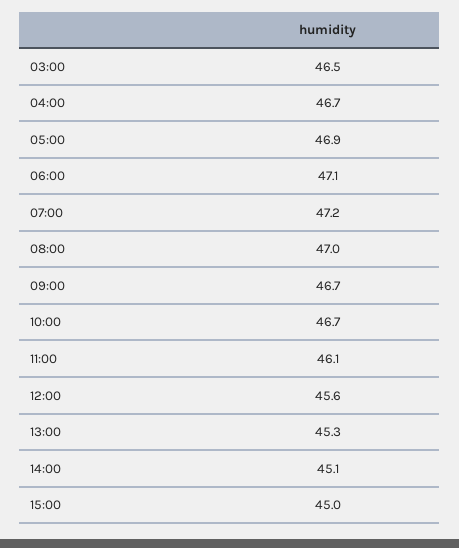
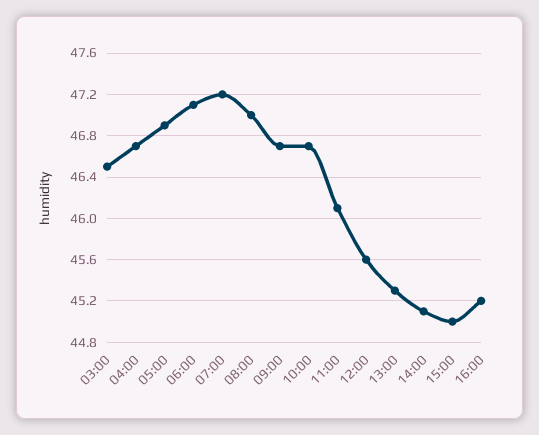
16:00: none -> 45.2

